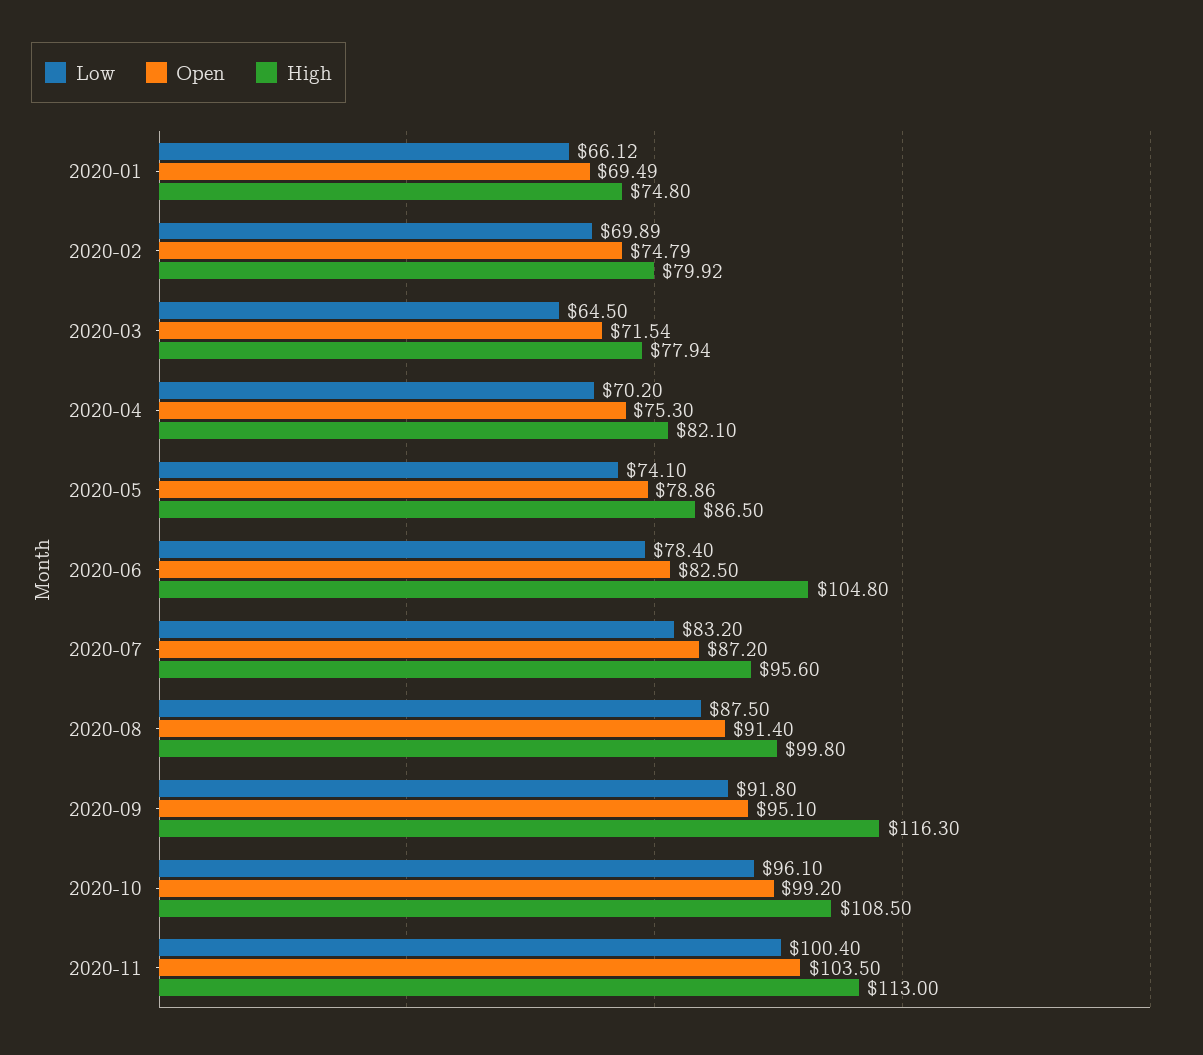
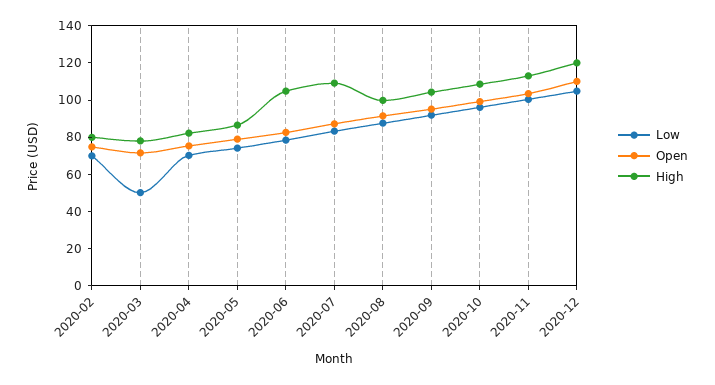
Low, 2020-01: 66.12 -> none
Open, 2020-01: 69.49 -> none
High, 2020-01: 74.8 -> none
Low, 2020-03: 64.5 -> 50
High, 2020-07: 95.6 -> 110
High, 2020-09: 116.3 -> 105
Low, 2020-12: none -> 105
Open, 2020-12: none -> 110
High, 2020-12: none -> 120

